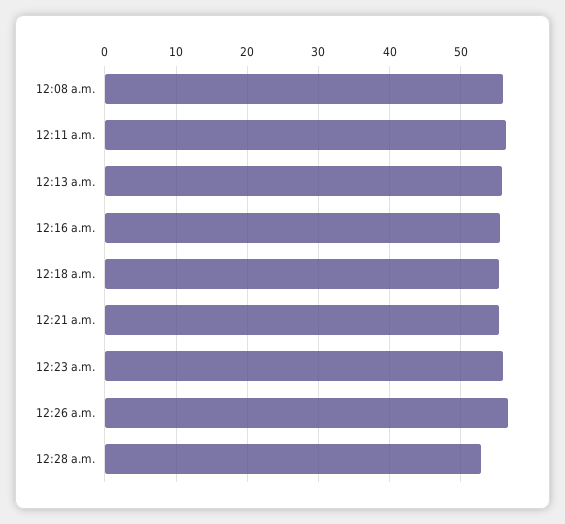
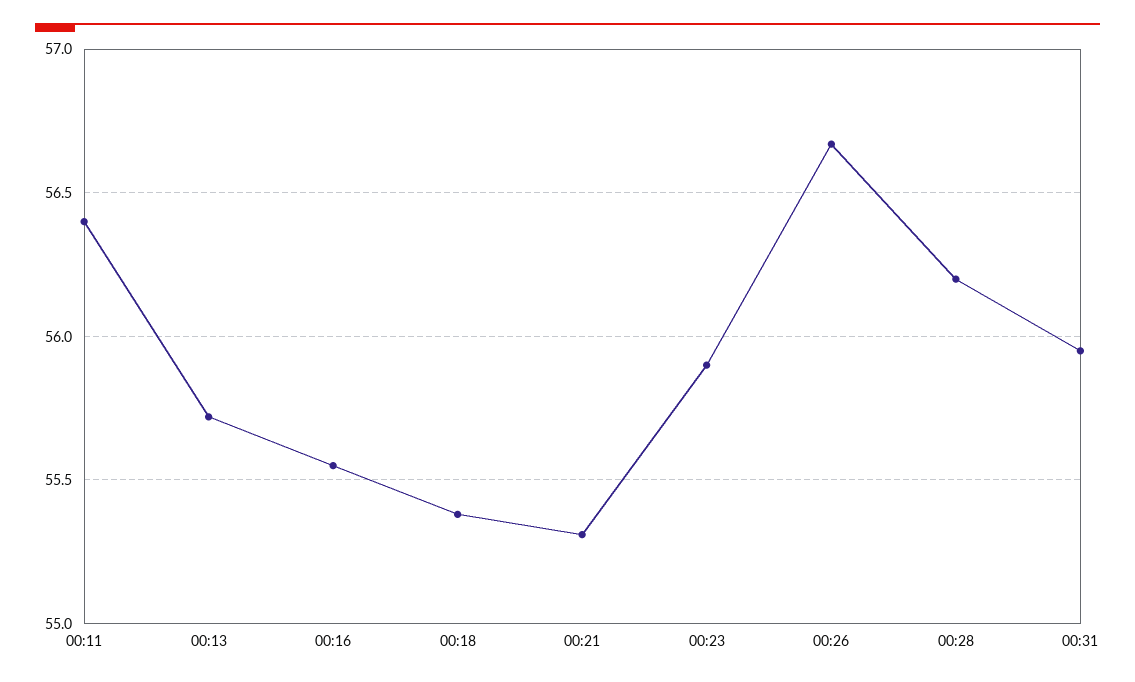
12:08 a.m.: 56 -> none
12:28 a.m.: 53 -> 56.2
00:31: none -> 55.95

